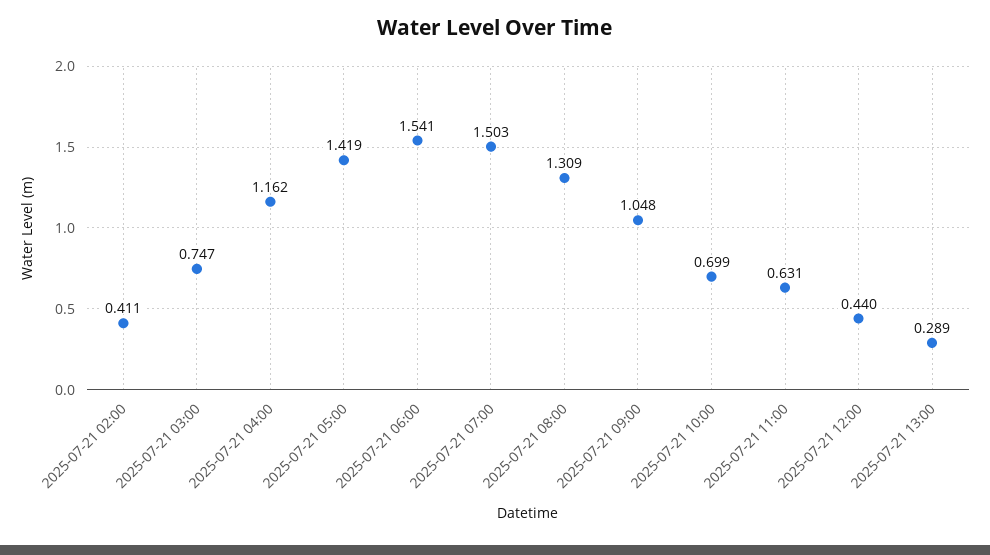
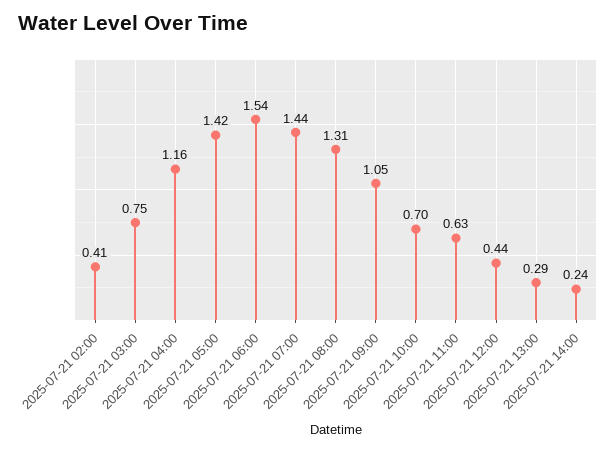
2025-07-21 07:00: 1.503 -> 1.44
2025-07-21 14:00: none -> 0.24

